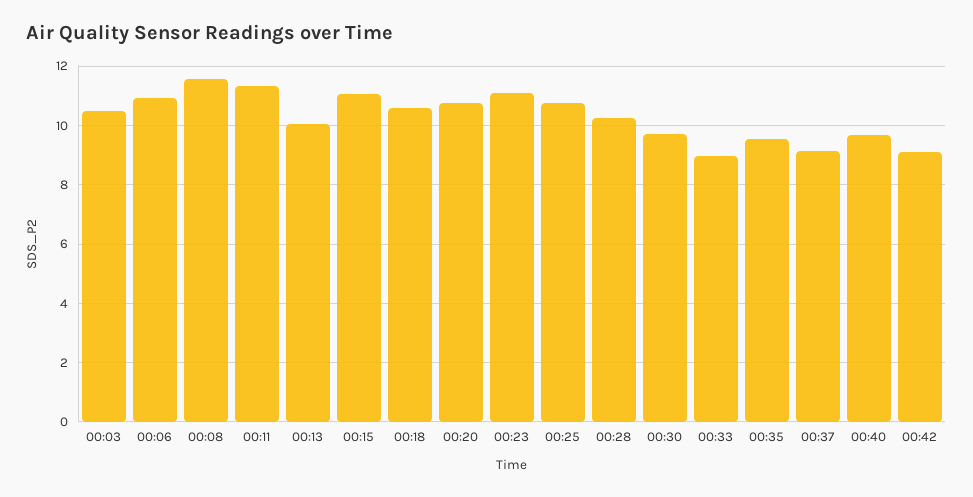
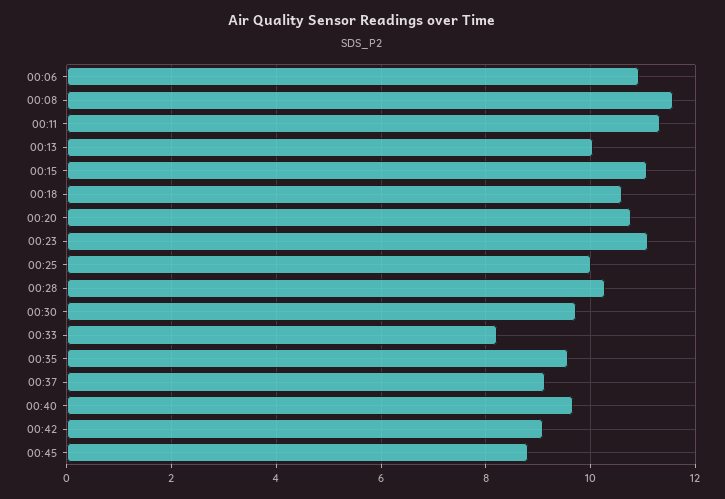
00:03: 10.5 -> none
00:25: 10.75 -> 10
00:33: 9 -> 8.2
00:45: none -> 8.8

